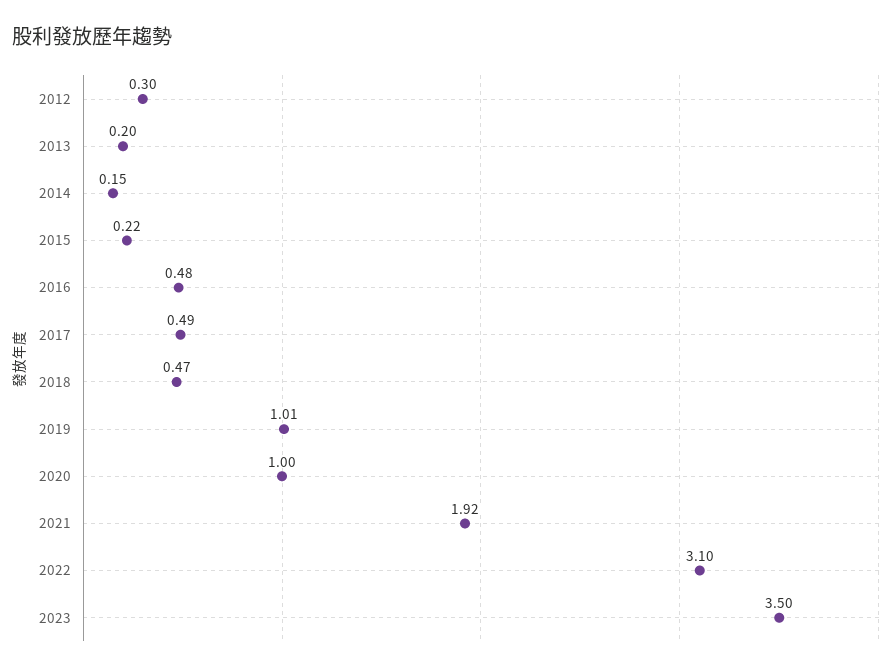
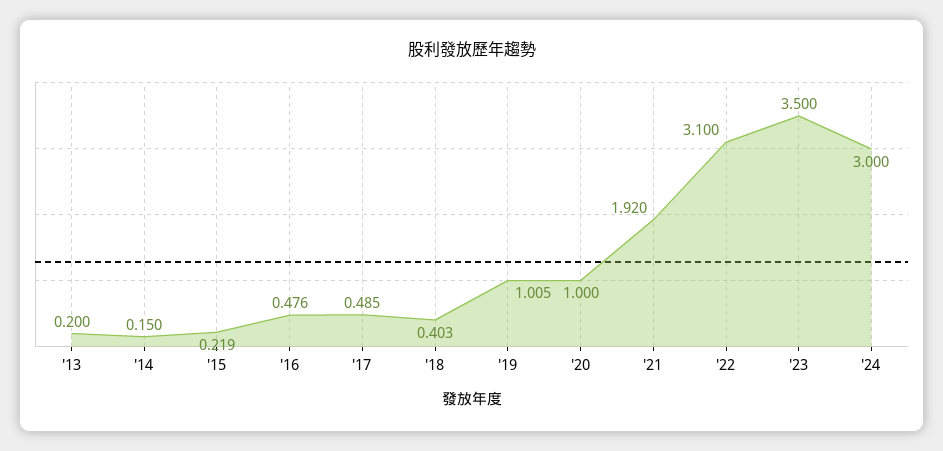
2012: 0.3 -> none
2018: 0.47 -> 0.403
'24: none -> 3

